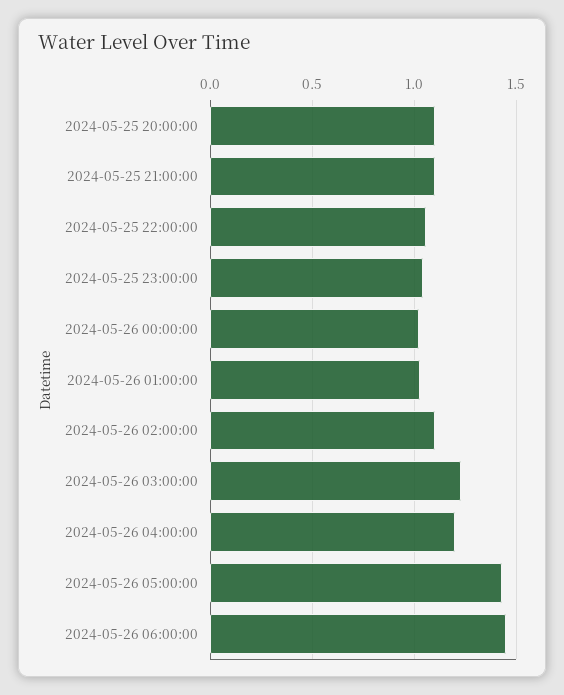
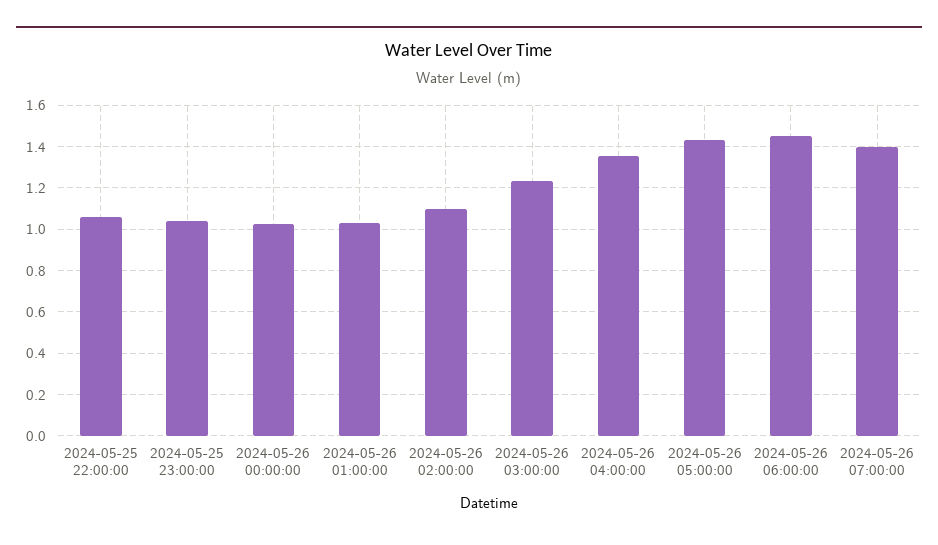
2024-05-25 20:00:00: 1.1 -> none
2024-05-25 21:00:00: 1.1 -> none
2024-05-26 04:00:00: 1.2 -> 1.35
2024-05-26 07:00:00: none -> 1.4

